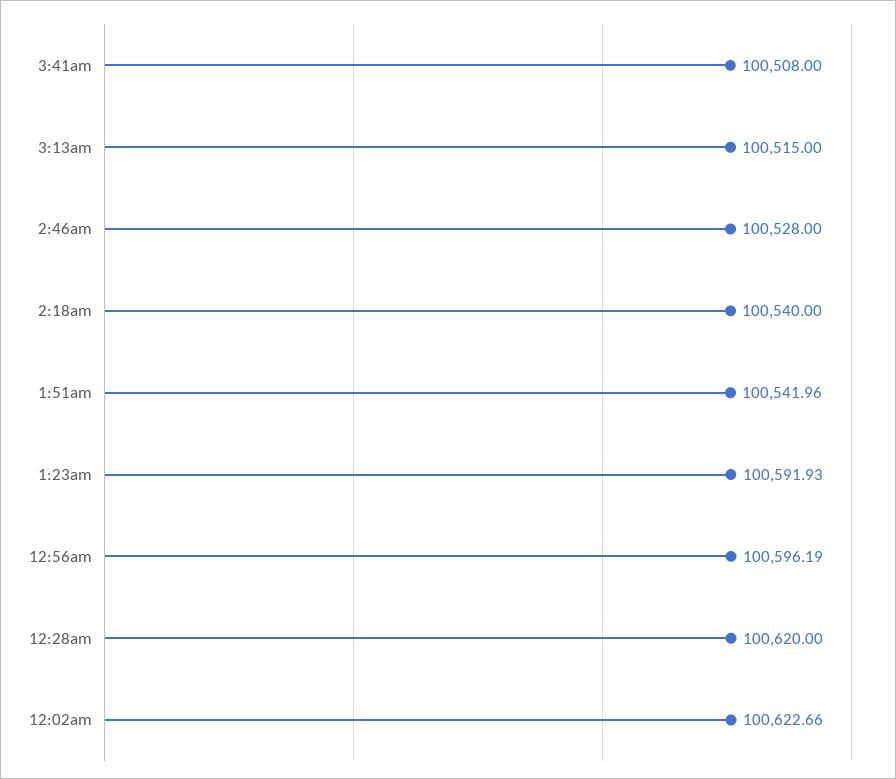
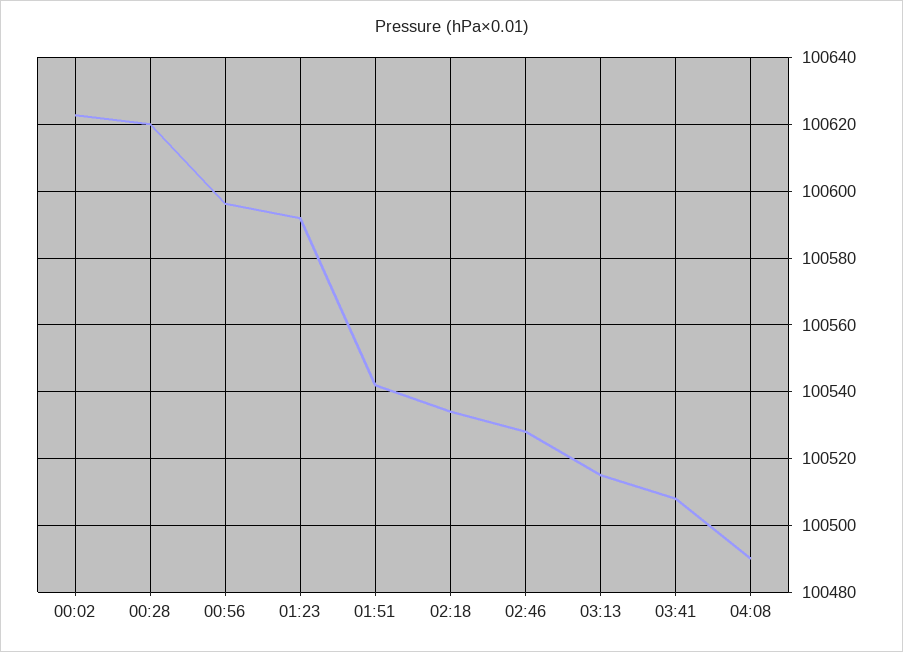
2:18am: 100540 -> 100534
04:08: none -> 100490

